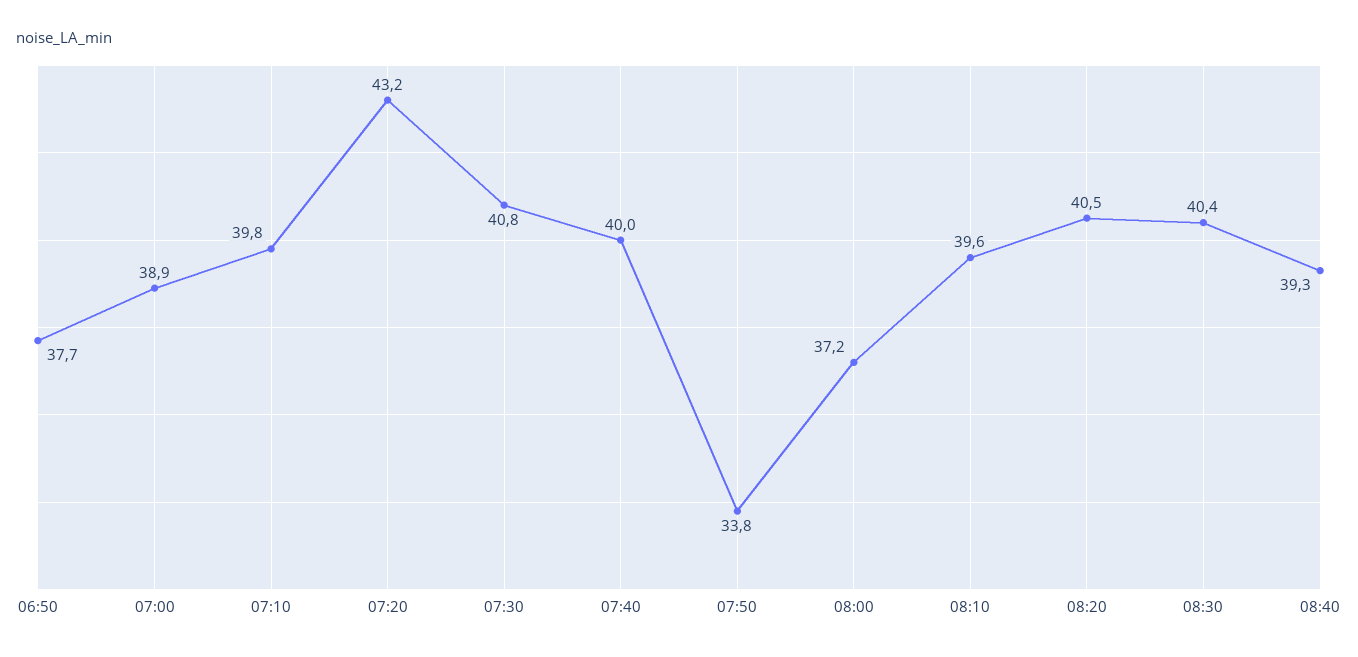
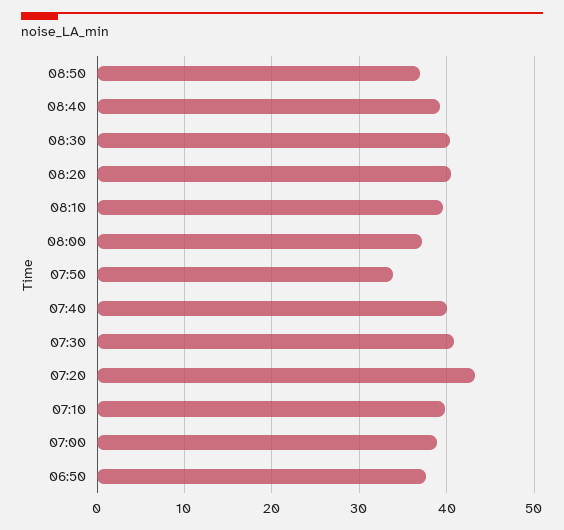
08:50: none -> 37

